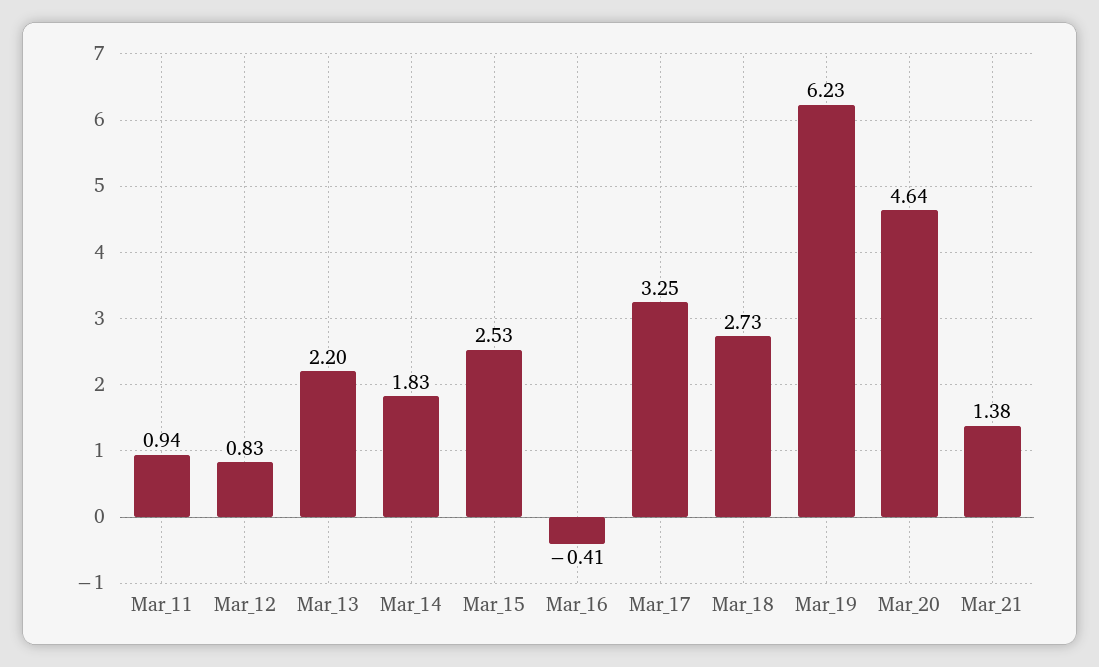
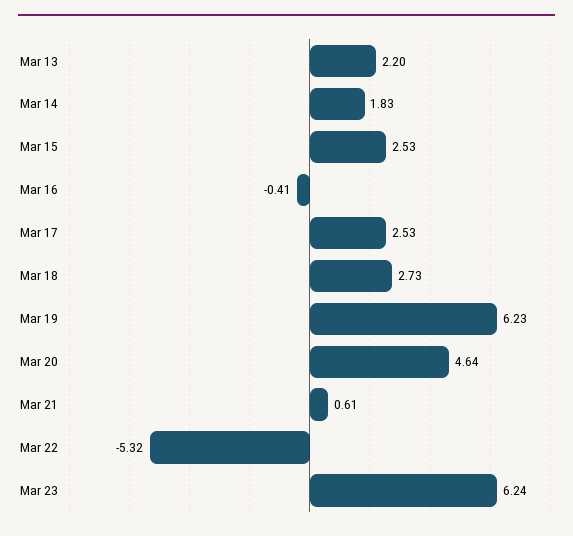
Mar_11: 0.94 -> none
Mar_12: 0.83 -> none
Mar_17: 3.25 -> 2.53
Mar_21: 1.38 -> 0.61
Mar 22: none -> -5.32
Mar 23: none -> 6.24

